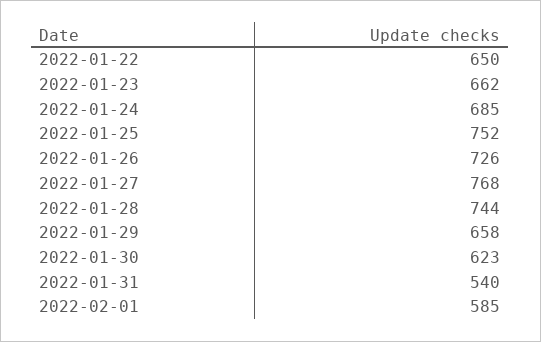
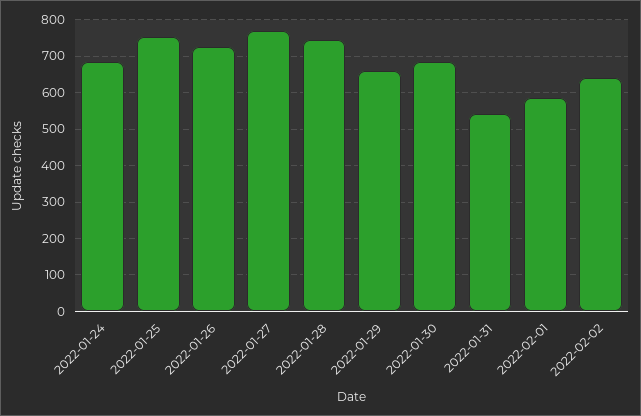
2022-01-22: 650 -> none
2022-01-23: 662 -> none
2022-01-30: 623 -> 680
2022-02-02: none -> 640

